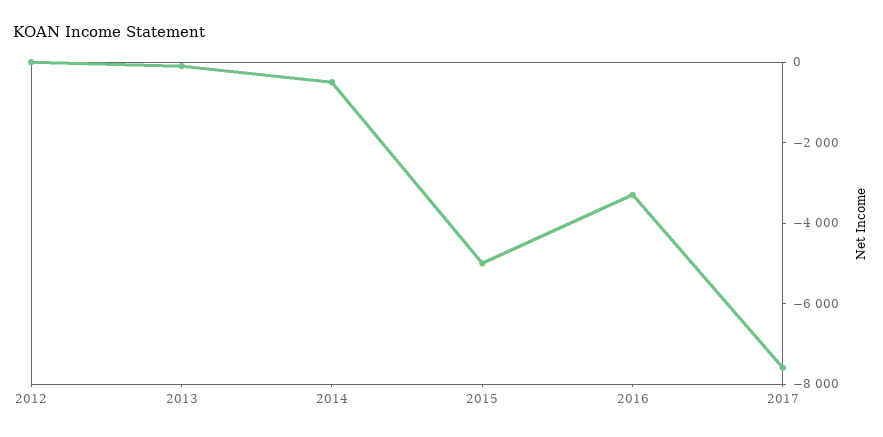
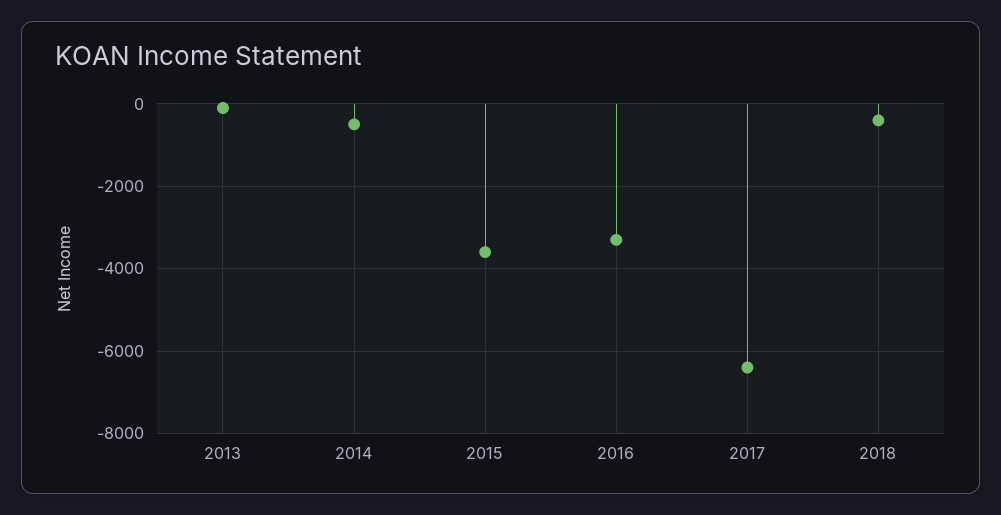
2012: 0 -> none
2015: -5000 -> -3600
2017: -7500 -> -6400
2018: none -> -400

